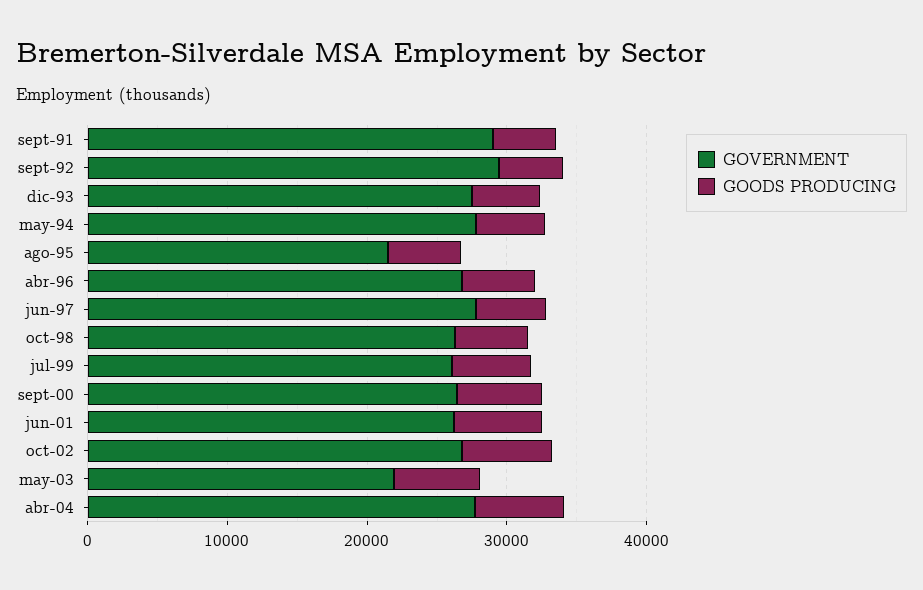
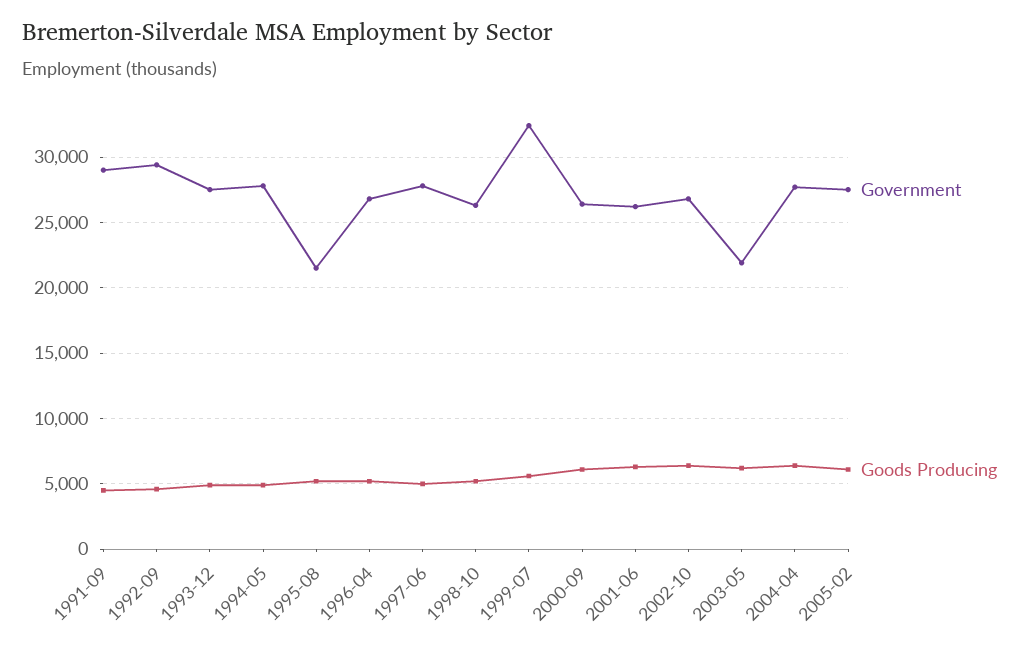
GOVERNMENT, jul-99: 26000 -> 32500
GOVERNMENT, 2005-02: none -> 27500
GOODS PRODUCING, 2005-02: none -> 6000

